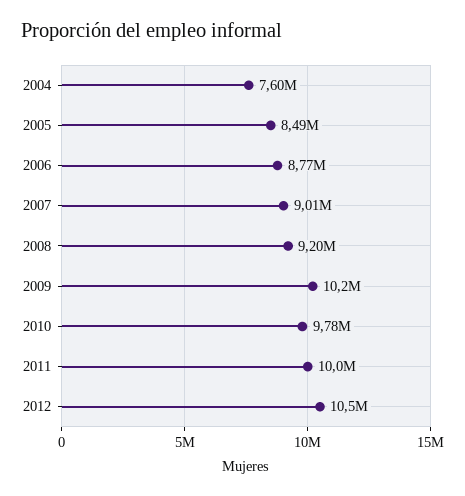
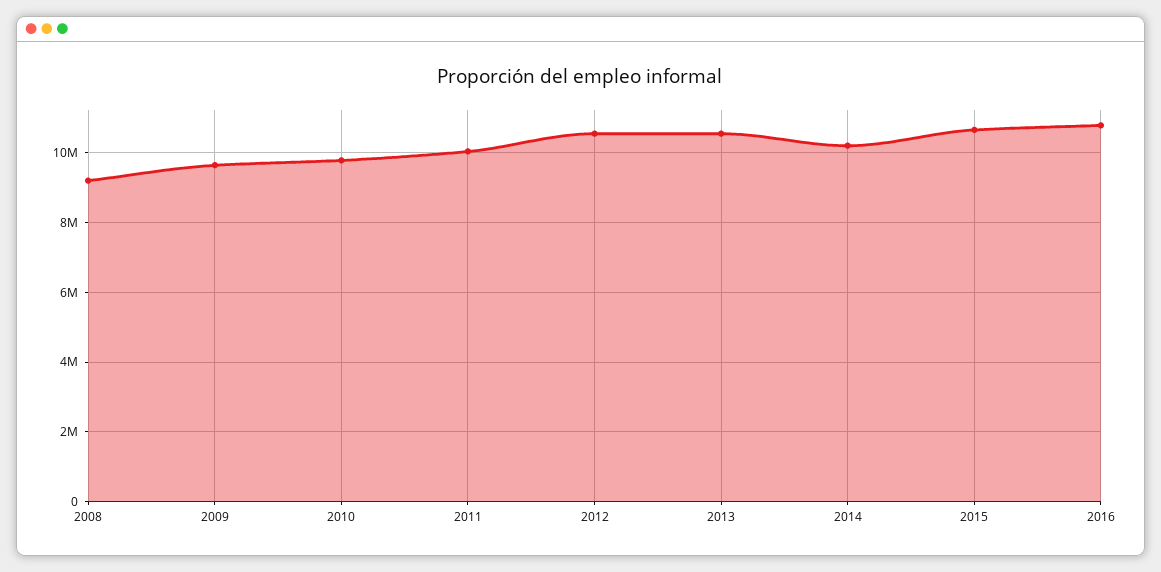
2004: 7600000 -> none
2005: 8490000 -> none
2006: 8770000 -> none
2007: 9010000 -> none
2009: 10200000 -> 9600000
2013: none -> 10600000
2014: none -> 10200000
2015: none -> 10600000
2016: none -> 10800000

